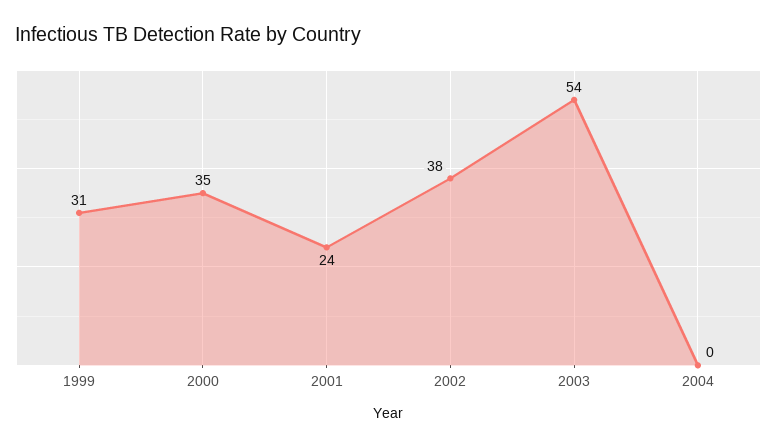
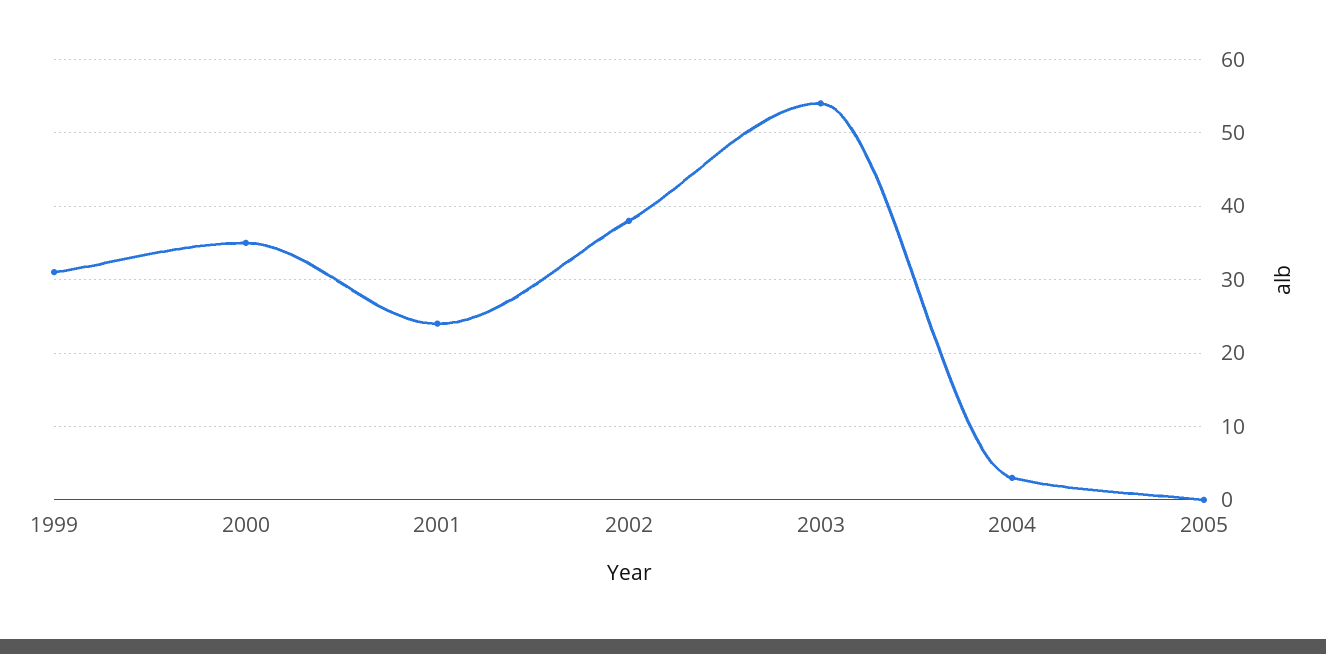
2004: 0 -> 3
2005: none -> 0

